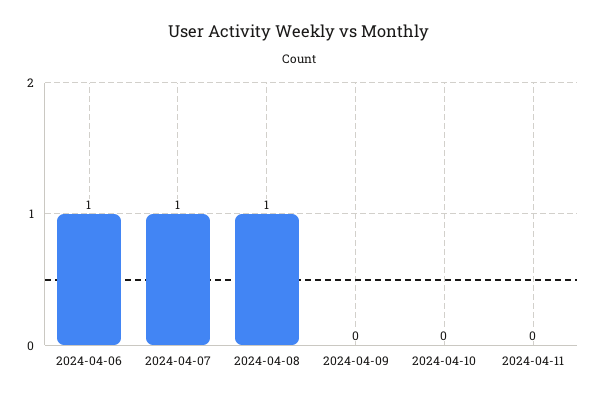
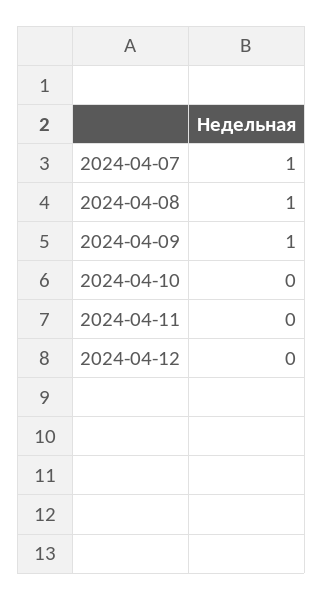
2024-04-06: 1 -> none
2024-04-09: 0 -> 1
2024-04-12: none -> 0

